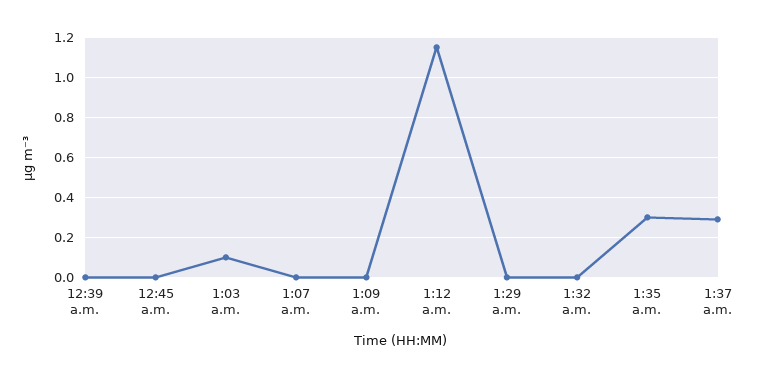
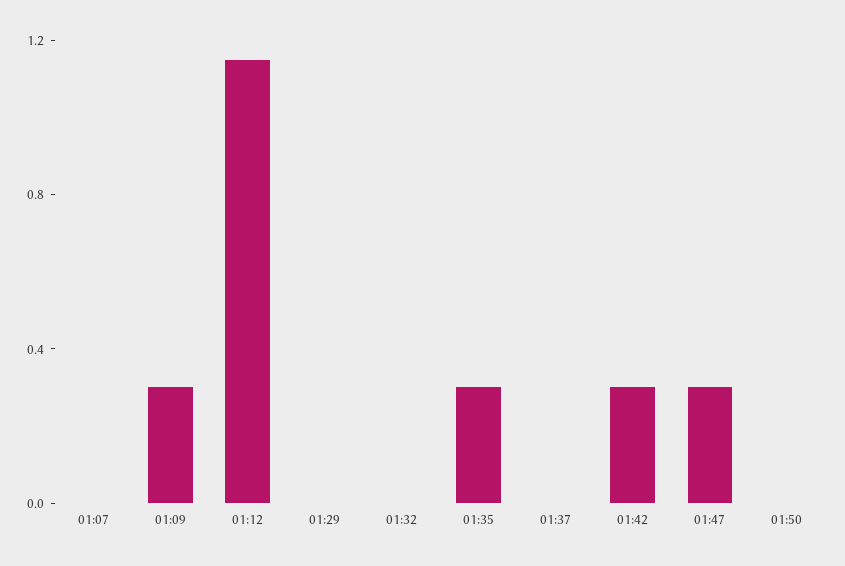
12:39 a.m.: 0 -> none
12:45 a.m.: 0 -> none
1:03 a.m.: 0.1 -> none
1:09 a.m.: 0 -> 0.3
1:37 a.m.: 0.3 -> 0
01:42: none -> 0.3
01:47: none -> 0.3
01:50: none -> 0

